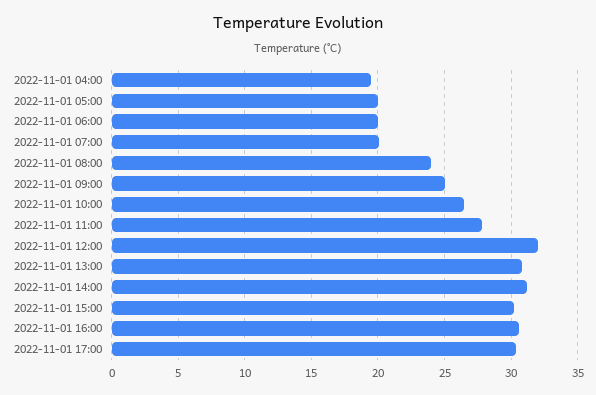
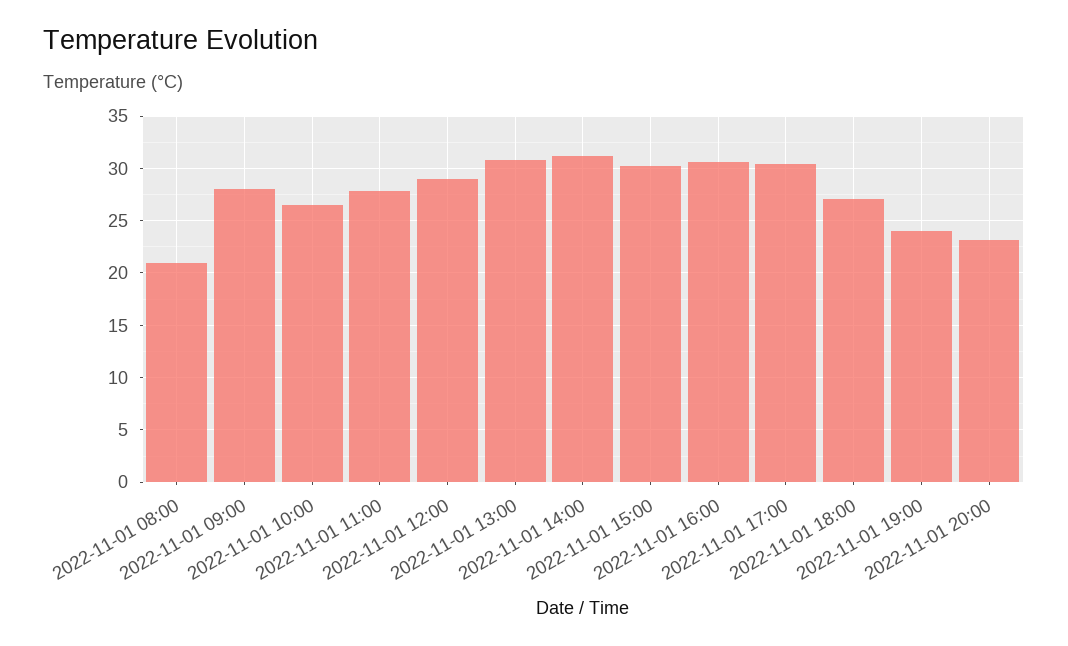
2022-11-01 04:00: 19.5 -> none
2022-11-01 05:00: 20 -> none
2022-11-01 06:00: 20 -> none
2022-11-01 07:00: 20 -> none
2022-11-01 08:00: 24 -> 21
2022-11-01 09:00: 25 -> 28
2022-11-01 12:00: 32 -> 29
2022-11-01 18:00: none -> 27
2022-11-01 19:00: none -> 24
2022-11-01 20:00: none -> 23

